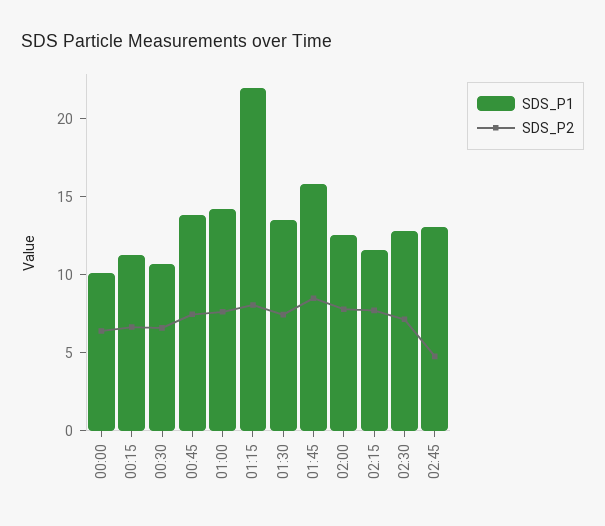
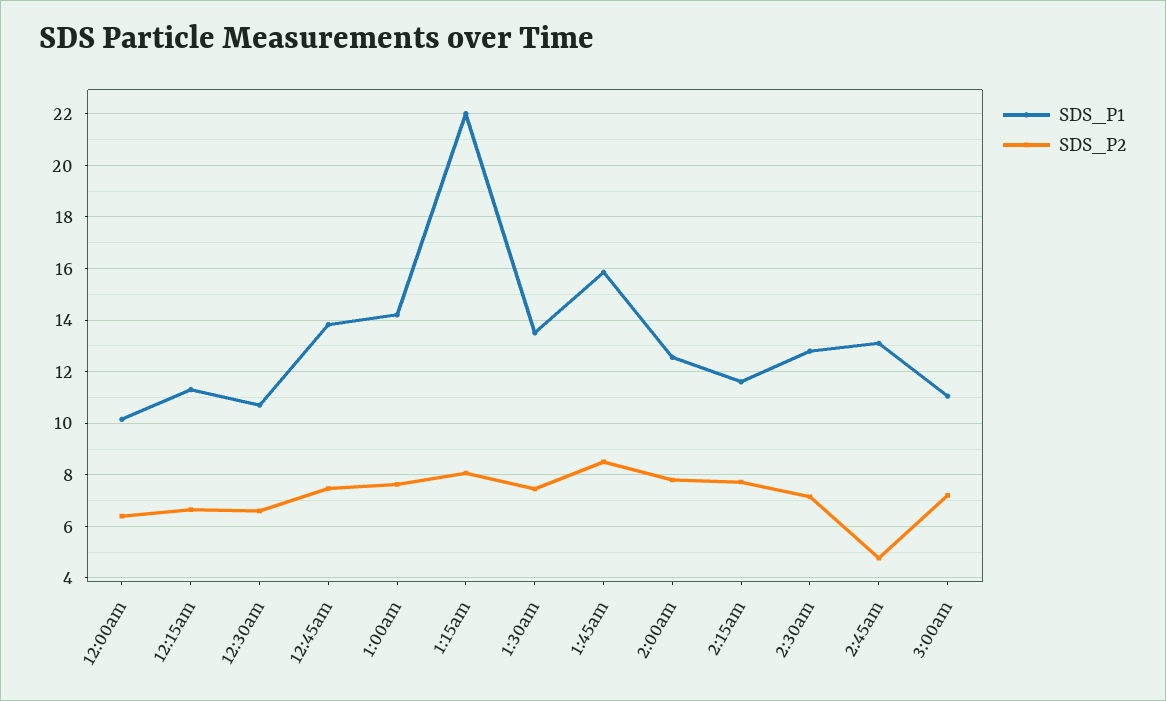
SDS_P1, 3:00am: none -> 11
SDS_P2, 3:00am: none -> 7.25

